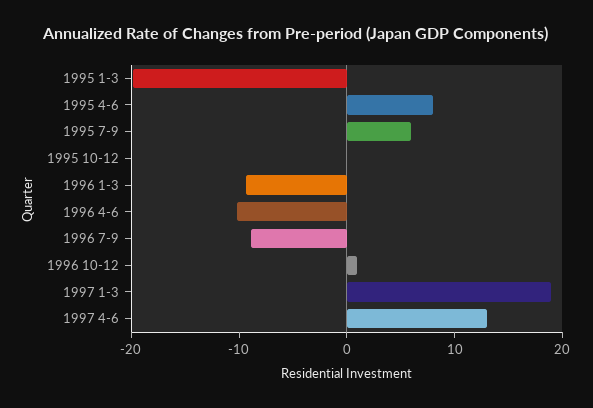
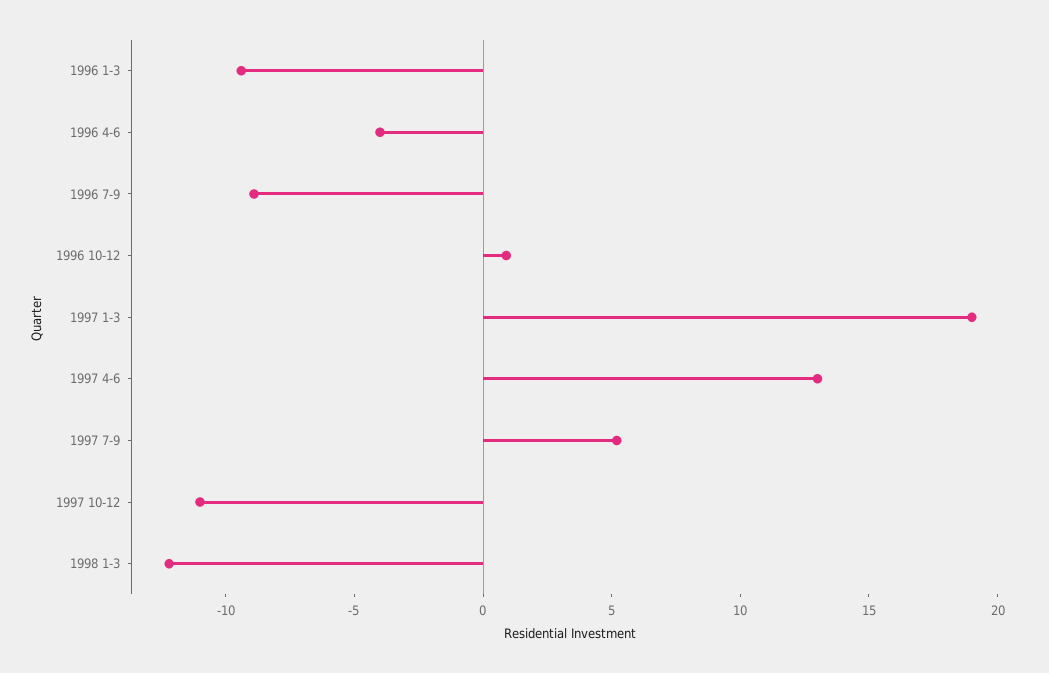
1995 1-3: -20 -> none
1995 4-6: 8 -> none
1995 7-9: 6 -> none
1995 10-12: 0 -> none
1996 4-6: -10 -> -4
1997 7-9: none -> 5
1997 10-12: none -> -11
1998 1-3: none -> -12

